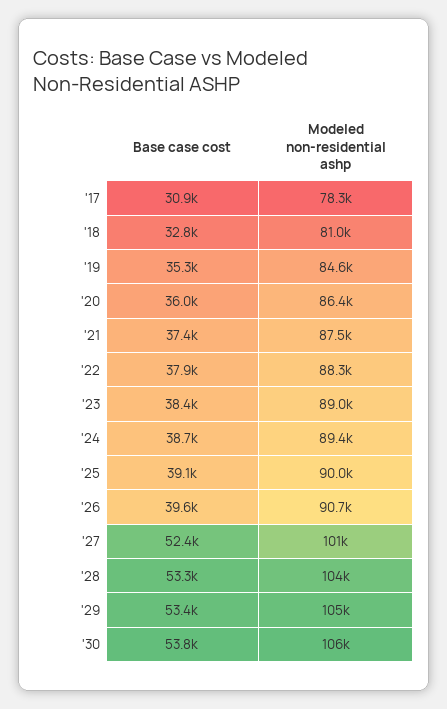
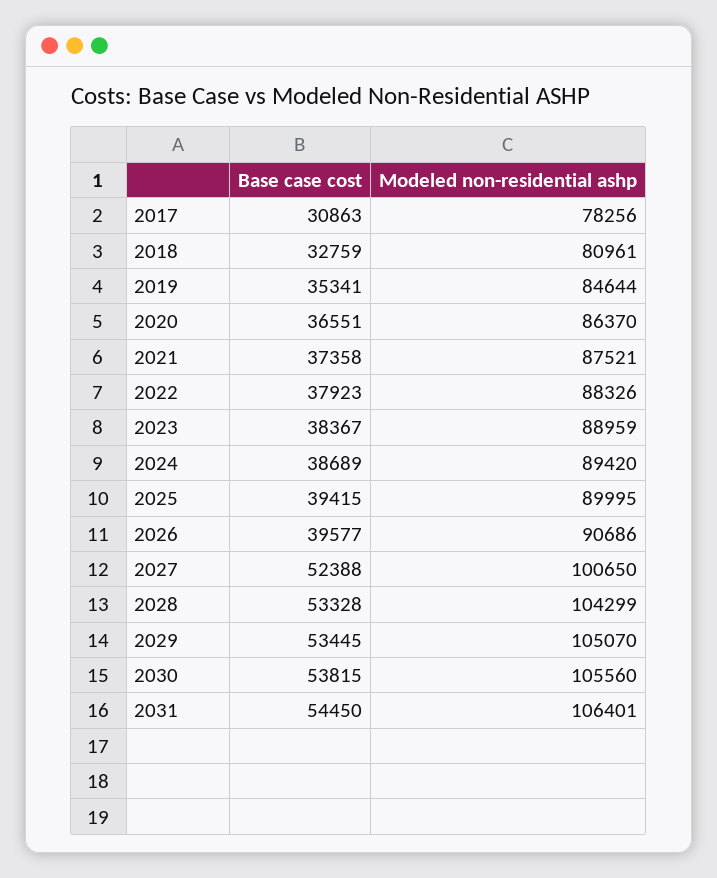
Base case cost, '20: 36000 -> 36551
Base case cost, '25: 39100 -> 39415
Base case cost, 2031: none -> 54450
Modeled non-residential ashp, 2031: none -> 106401

